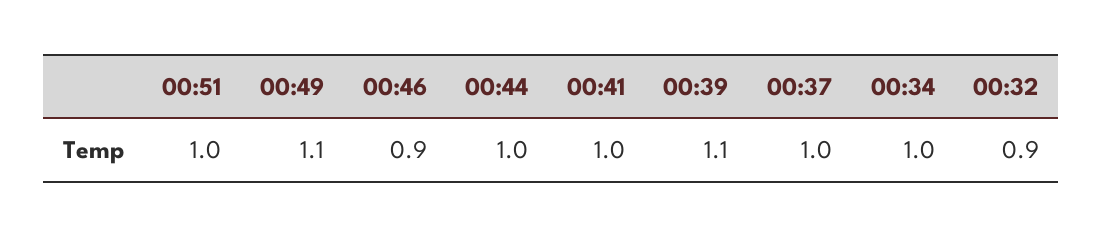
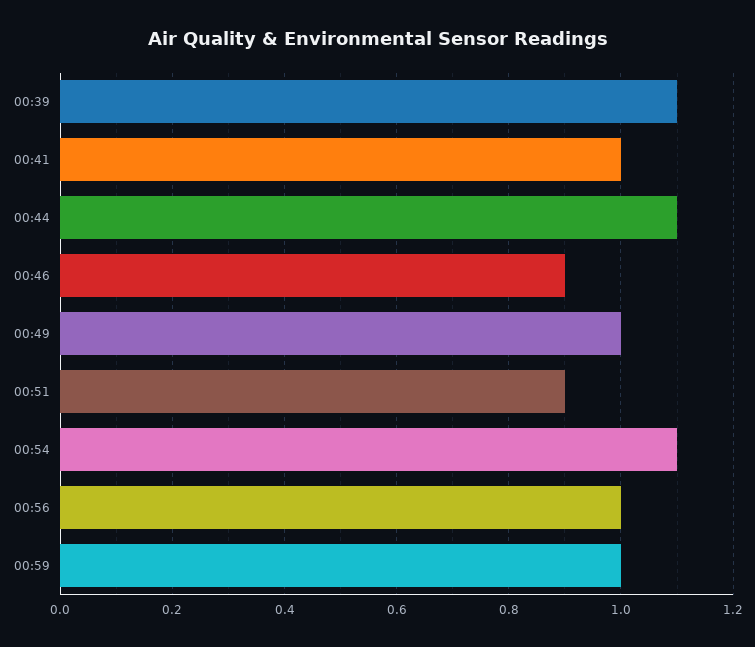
00:51: 1 -> 0.9
00:49: 1.1 -> 1
00:44: 1 -> 1.1
00:37: 1 -> none
00:34: 1 -> none
00:32: 0.9 -> none
00:54: none -> 1.1
00:56: none -> 1
00:59: none -> 1

